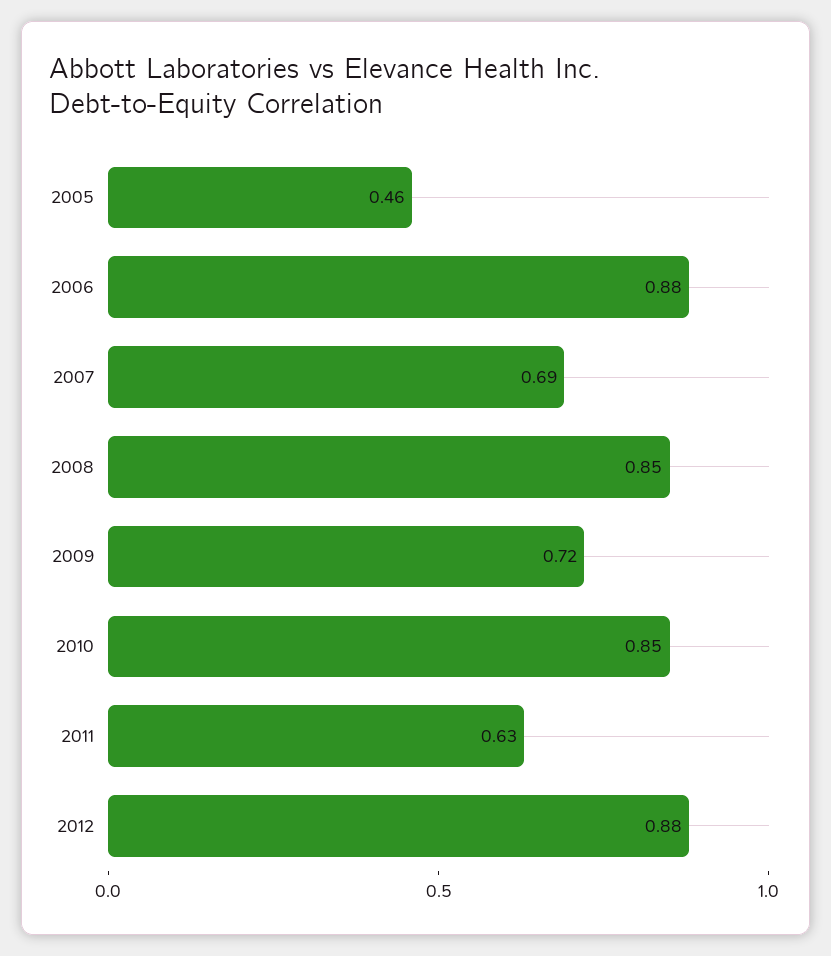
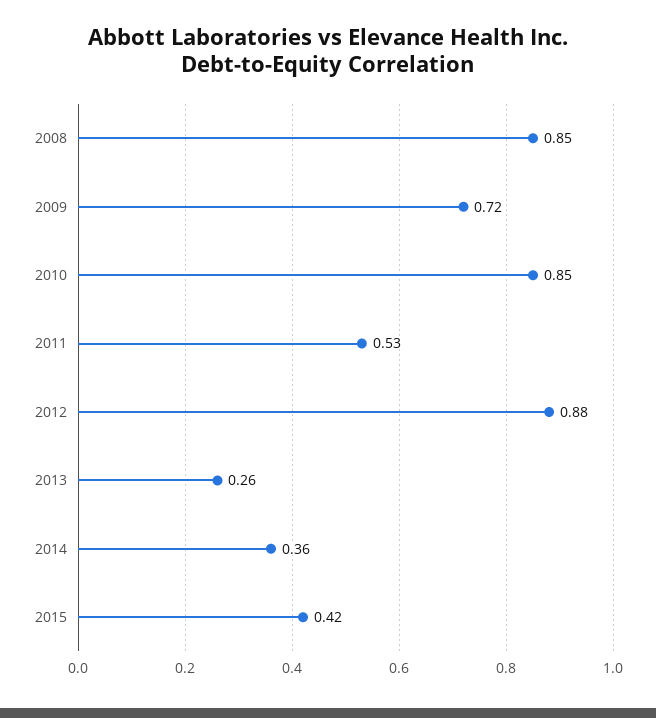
2005: 0.46 -> none
2006: 0.88 -> none
2007: 0.69 -> none
2011: 0.63 -> 0.53
2013: none -> 0.26
2014: none -> 0.36
2015: none -> 0.42

